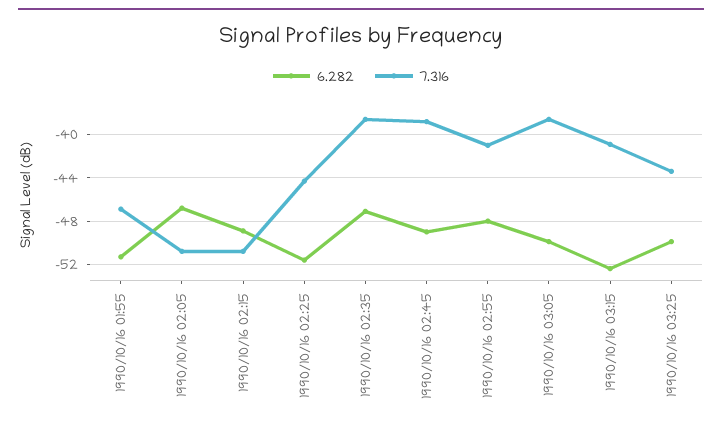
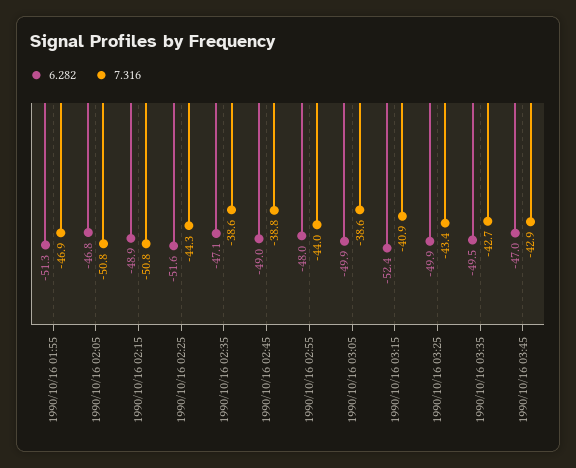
7.316, 1990/10/16 02:55: -41 -> -44
6.282, 1990/10/16 03:35: none -> -49.5
7.316, 1990/10/16 03:35: none -> -42.7
6.282, 1990/10/16 03:45: none -> -47
7.316, 1990/10/16 03:45: none -> -42.9

